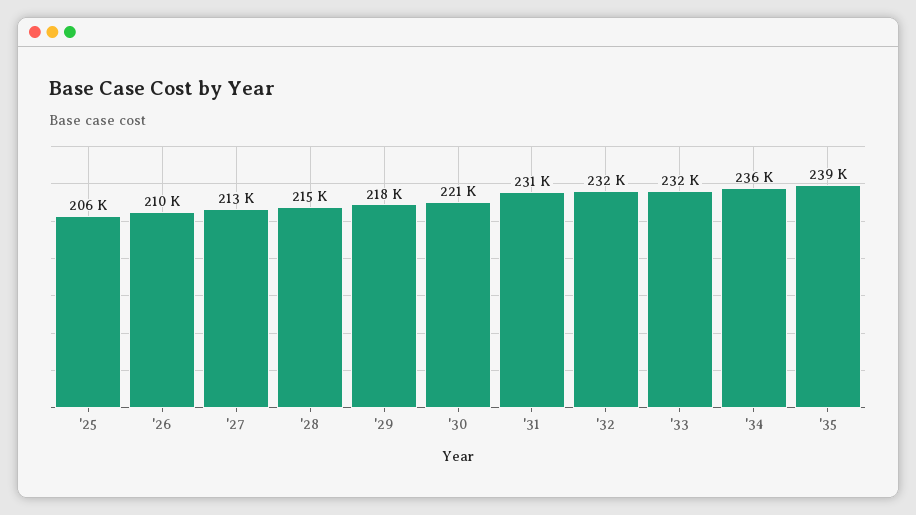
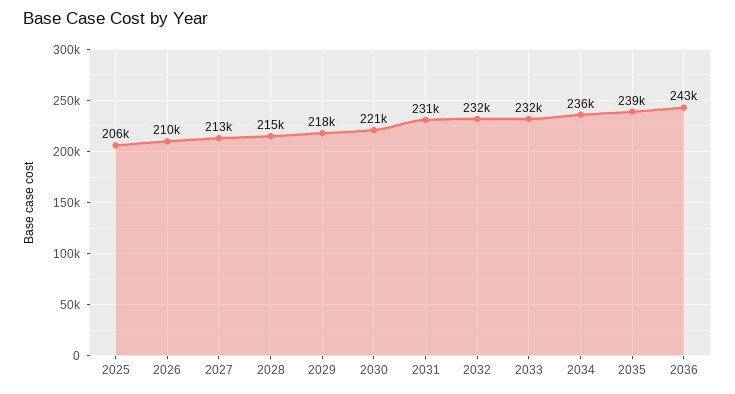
2036: none -> 243000

